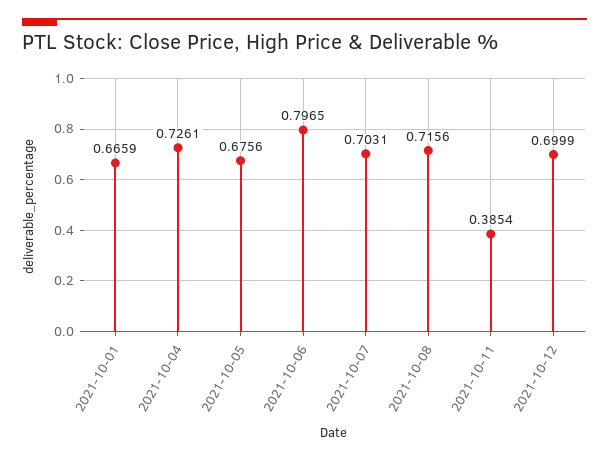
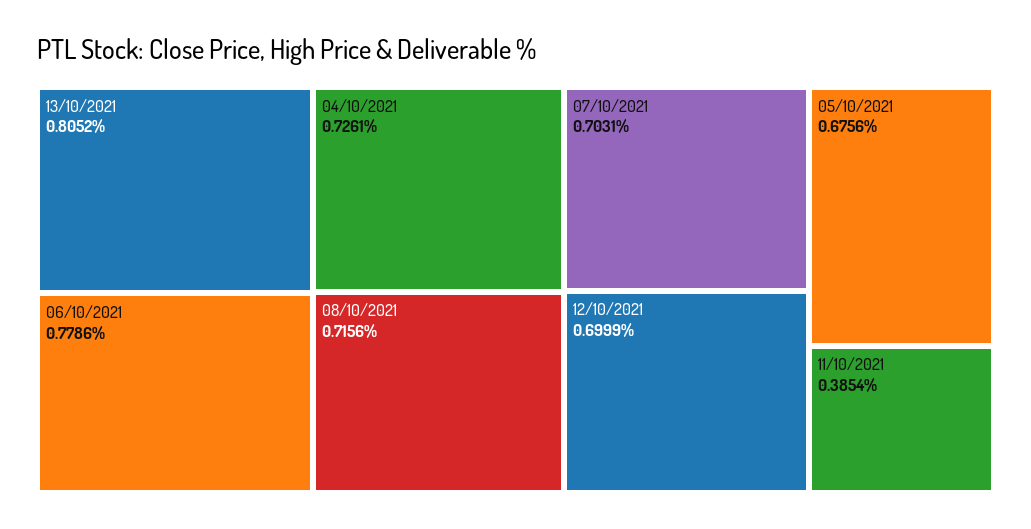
2021-10-01: 0.6659 -> none
2021-10-06: 0.7965 -> 0.7786
13/10/2021: none -> 0.8052

